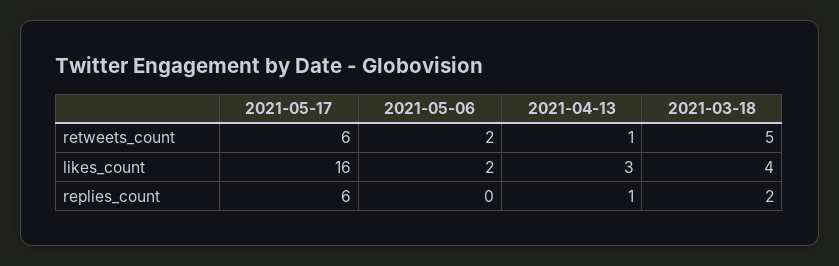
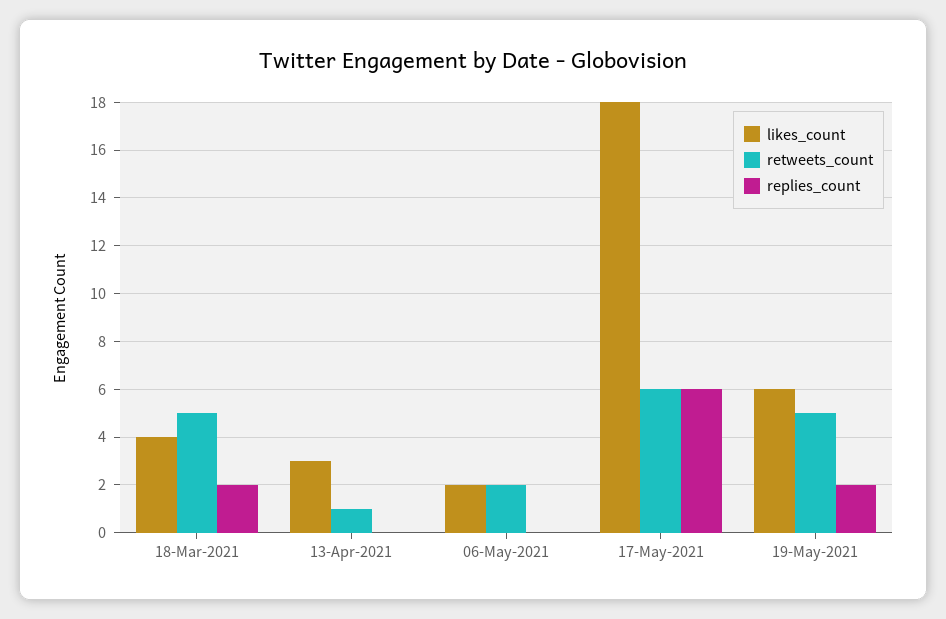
likes_count, 2021-05-17: 16 -> 18
replies_count, 2021-04-13: 1 -> 0
likes_count, 19-May-2021: none -> 6
retweets_count, 19-May-2021: none -> 5
replies_count, 19-May-2021: none -> 2

